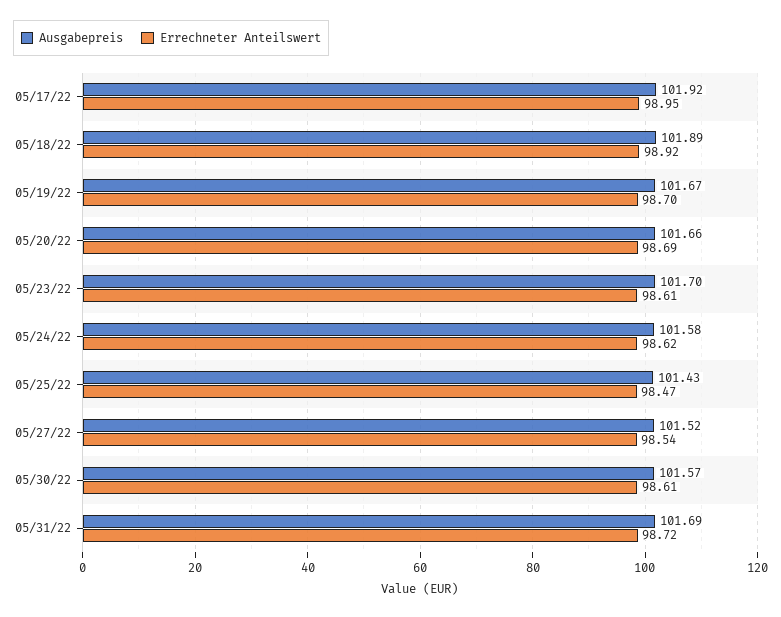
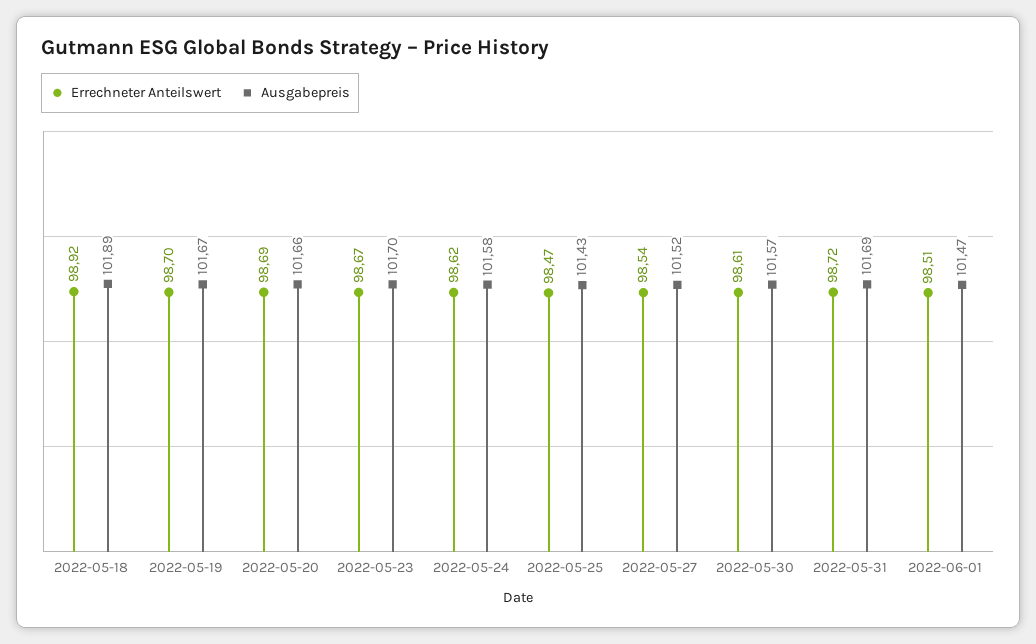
Ausgabepreis, 05/17/22: 101.92 -> none
Errechneter Anteilswert, 05/17/22: 98.95 -> none
Errechneter Anteilswert, 05/23/22: 98.61 -> 98.67
Errechneter Anteilswert, 2022-06-01: none -> 98.51
Ausgabepreis, 2022-06-01: none -> 101.47

